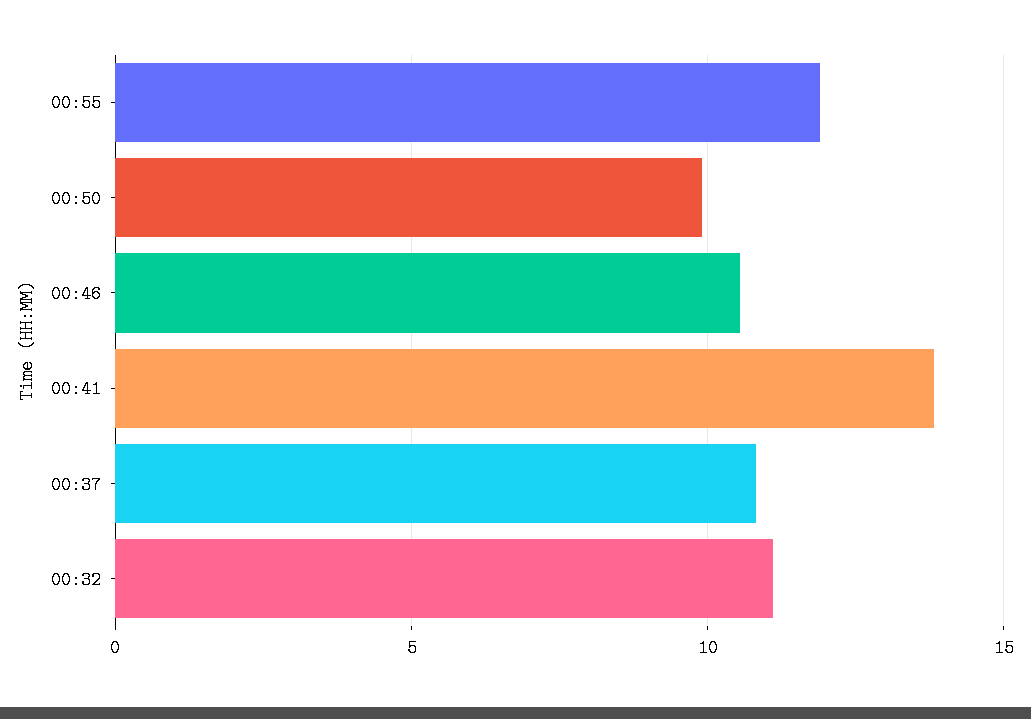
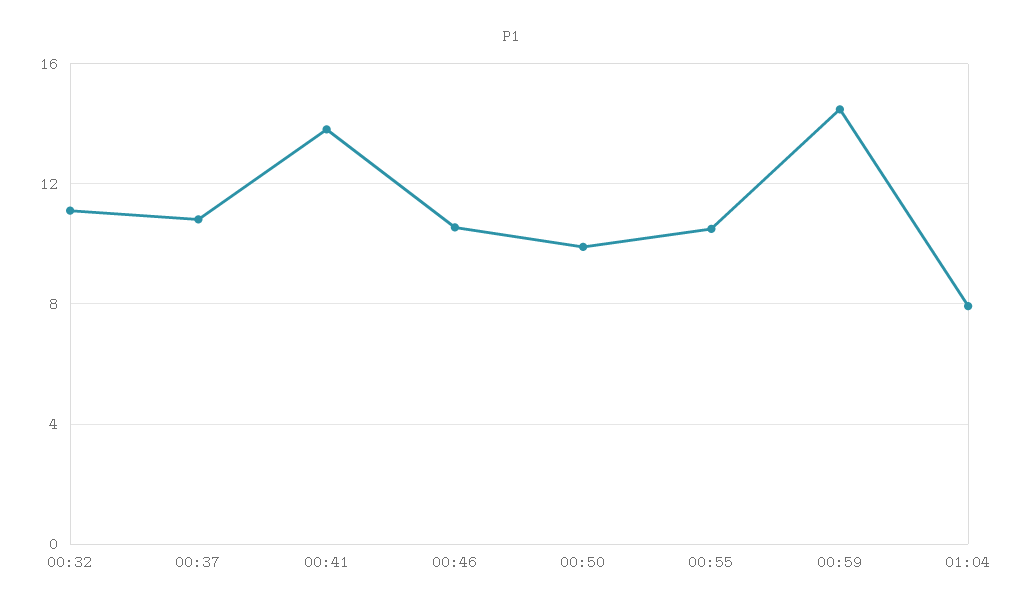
00:55: 12 -> 10.5
00:59: none -> 14.5
01:04: none -> 8

